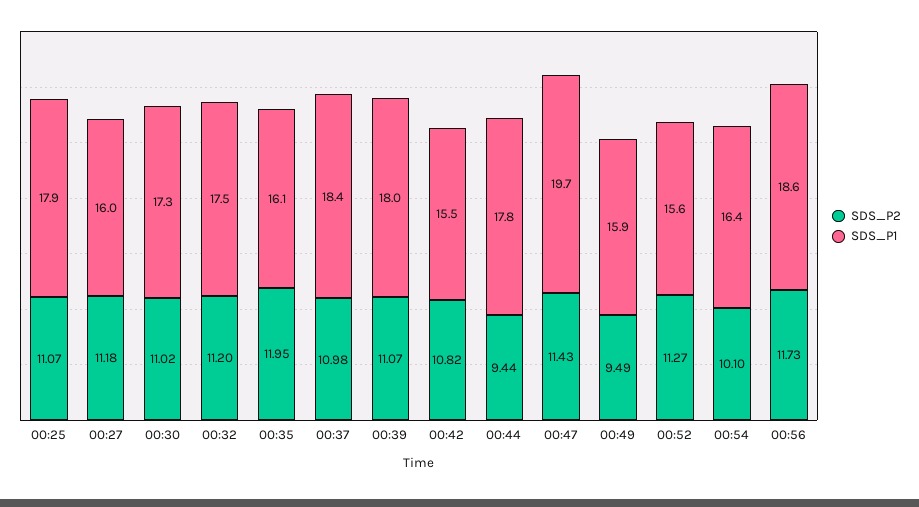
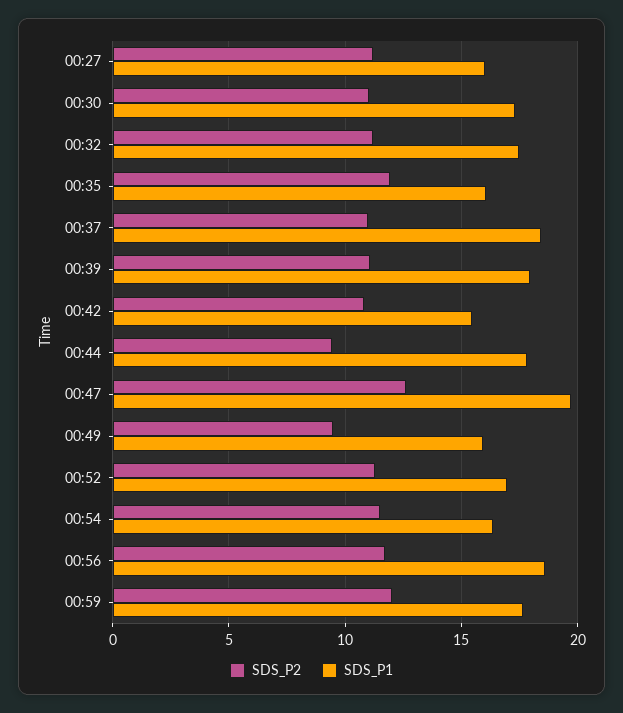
SDS_P2, 00:25: 11.07 -> none
SDS_P1, 00:25: 17.9 -> none
SDS_P2, 00:47: 11.43 -> 12.5
SDS_P1, 00:52: 15.6 -> 17
SDS_P2, 00:54: 10.1 -> 11.5
SDS_P2, 00:59: none -> 12
SDS_P1, 00:59: none -> 17.5

